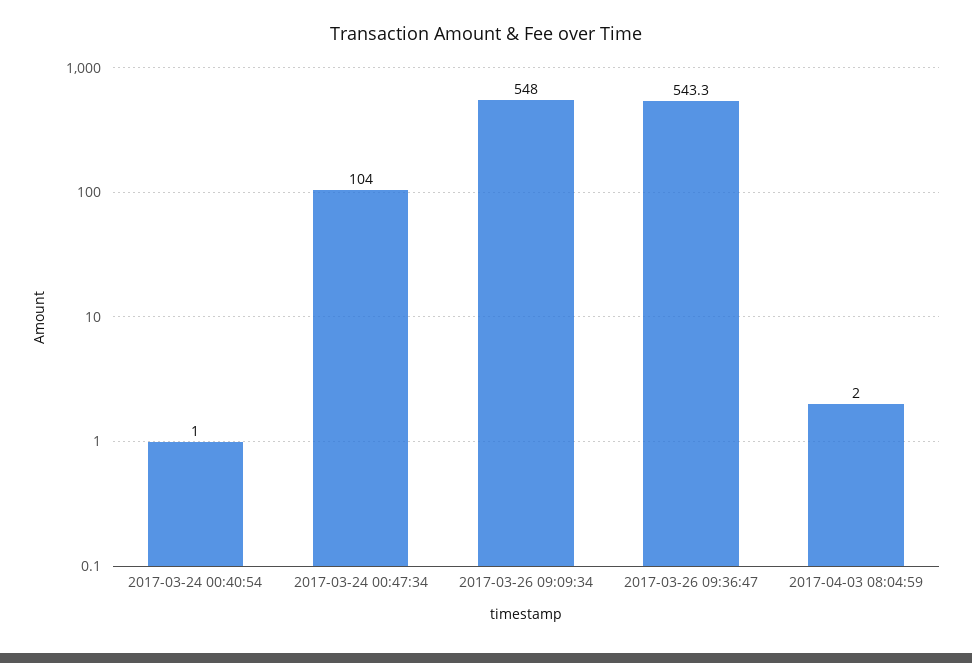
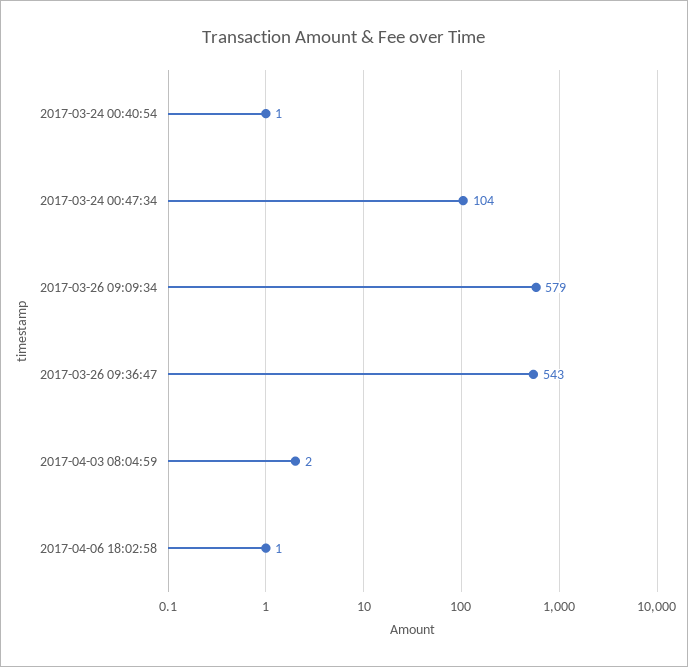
2017-03-26 09:09:34: 548 -> 579
2017-04-06 18:02:58: none -> 1

